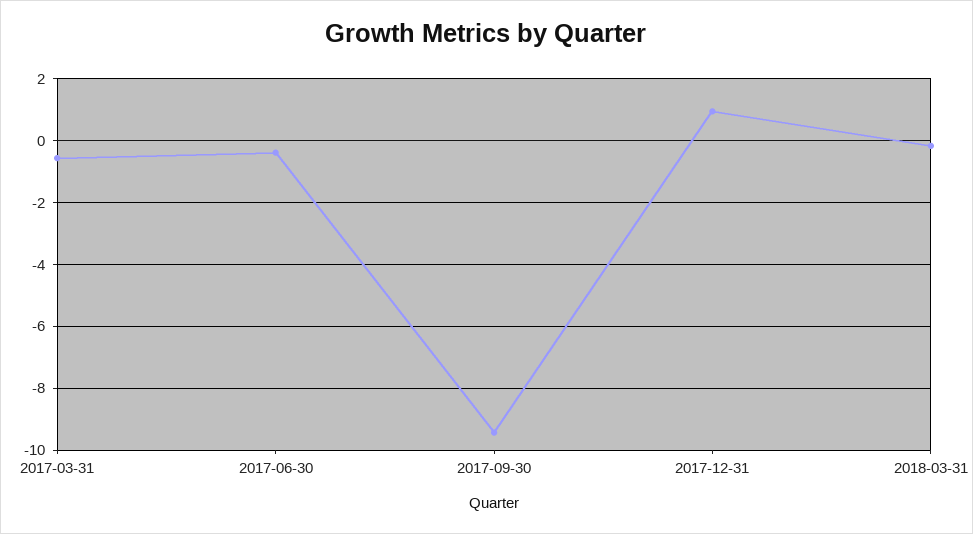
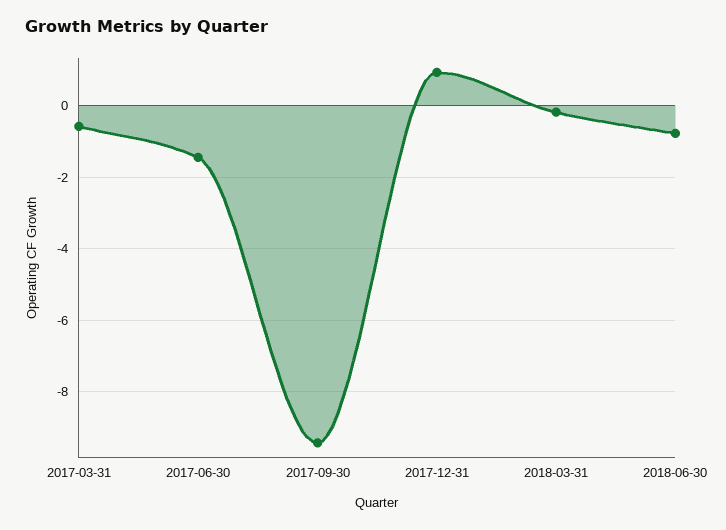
2017-06-30: -0.4 -> -1.4
2018-06-30: none -> -0.8

